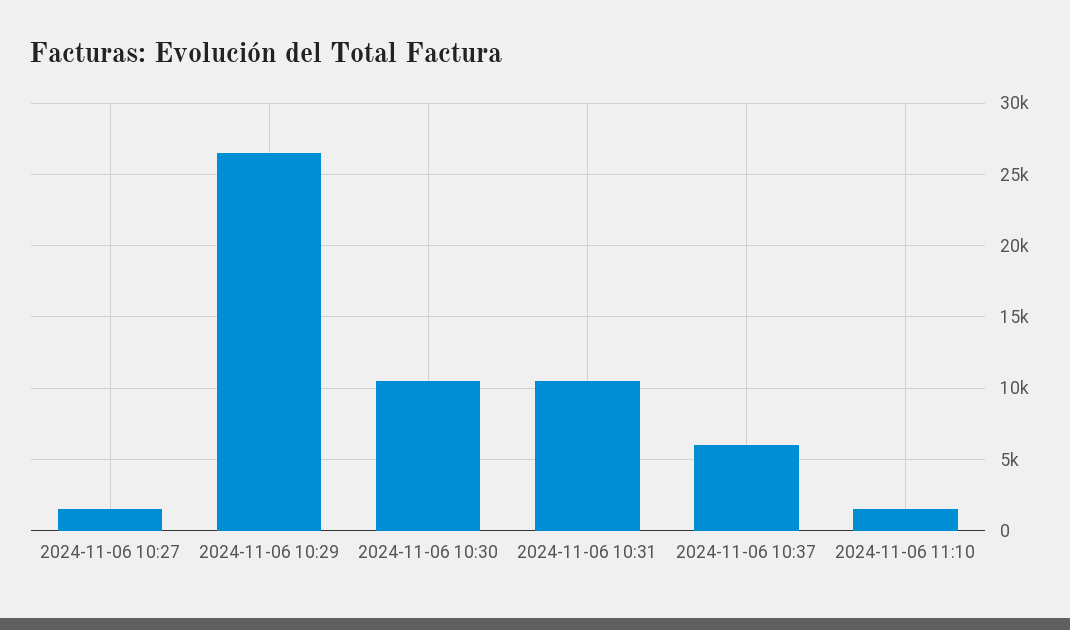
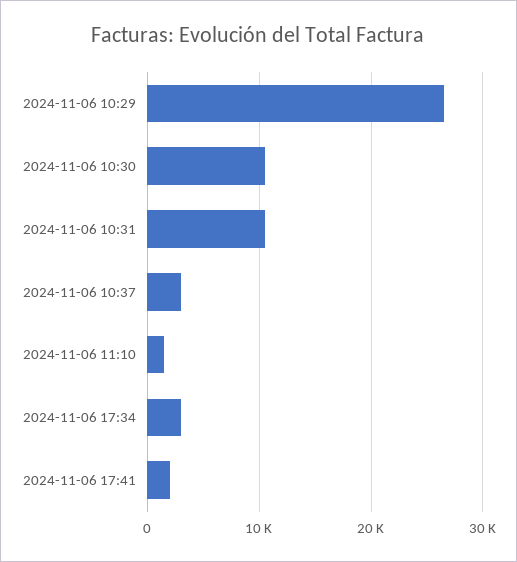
2024-11-06 10:27: 1500 -> none
2024-11-06 10:37: 6000 -> 3000
2024-11-06 17:34: none -> 3000
2024-11-06 17:41: none -> 2000

